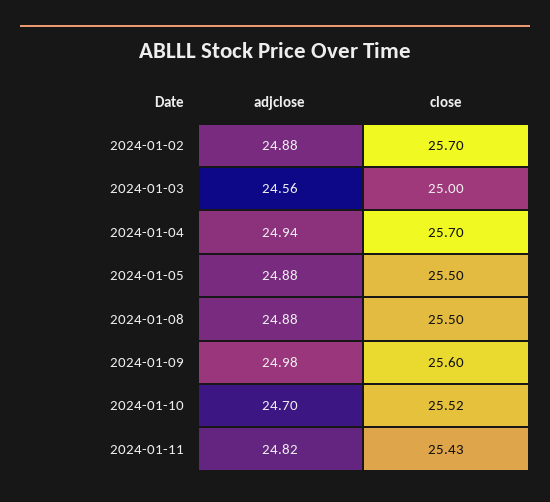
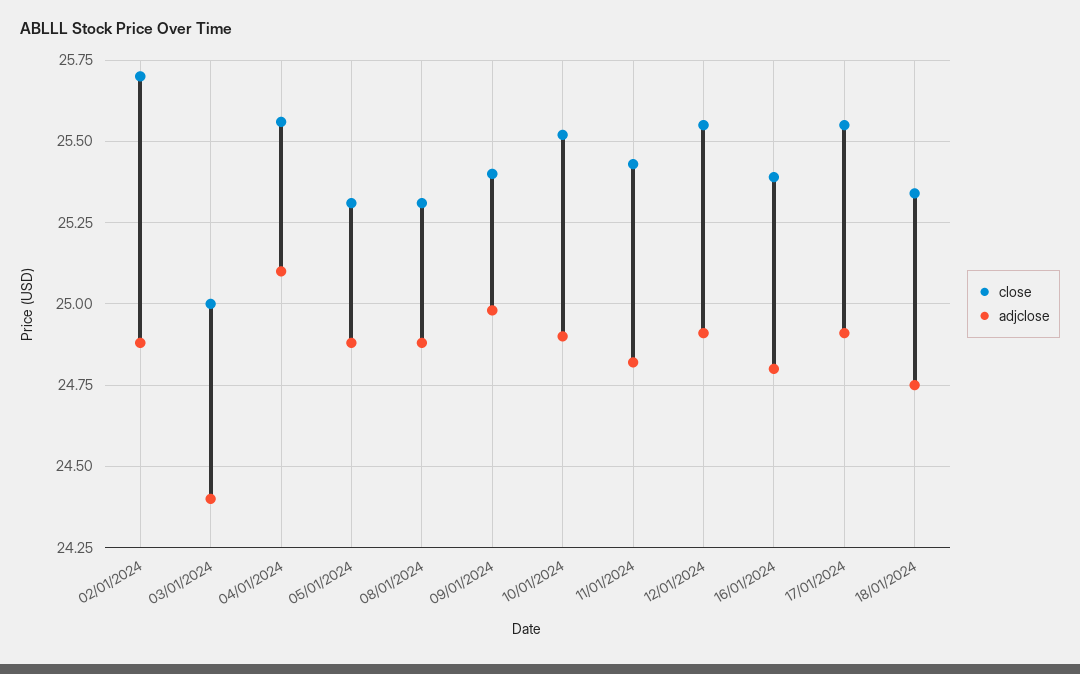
adjclose, 2024-01-03: 24.56 -> 24.4
adjclose, 2024-01-04: 24.94 -> 25.1
close, 2024-01-04: 25.7 -> 25.55
close, 2024-01-05: 25.5 -> 25.3
close, 2024-01-08: 25.5 -> 25.3
close, 2024-01-09: 25.6 -> 25.4
adjclose, 2024-01-10: 24.7 -> 24.9
close, 12/01/2024: none -> 25.55
adjclose, 12/01/2024: none -> 24.9
close, 16/01/2024: none -> 25.4
adjclose, 16/01/2024: none -> 24.8
close, 17/01/2024: none -> 25.55
adjclose, 17/01/2024: none -> 24.9
close, 18/01/2024: none -> 25.35
adjclose, 18/01/2024: none -> 24.75

